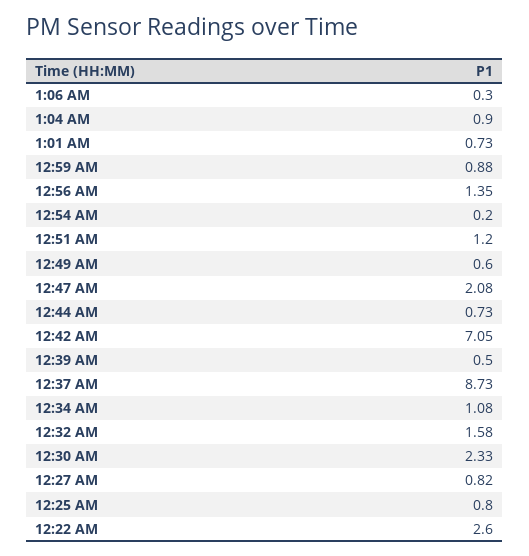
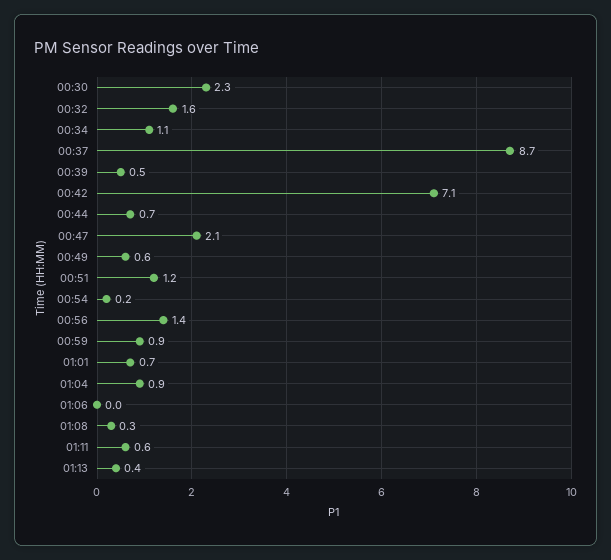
1:06 AM: 0.3 -> 0
12:27 AM: 0.82 -> none
12:25 AM: 0.8 -> none
12:22 AM: 2.6 -> none
01:08: none -> 0.3
01:11: none -> 0.6
01:13: none -> 0.4

